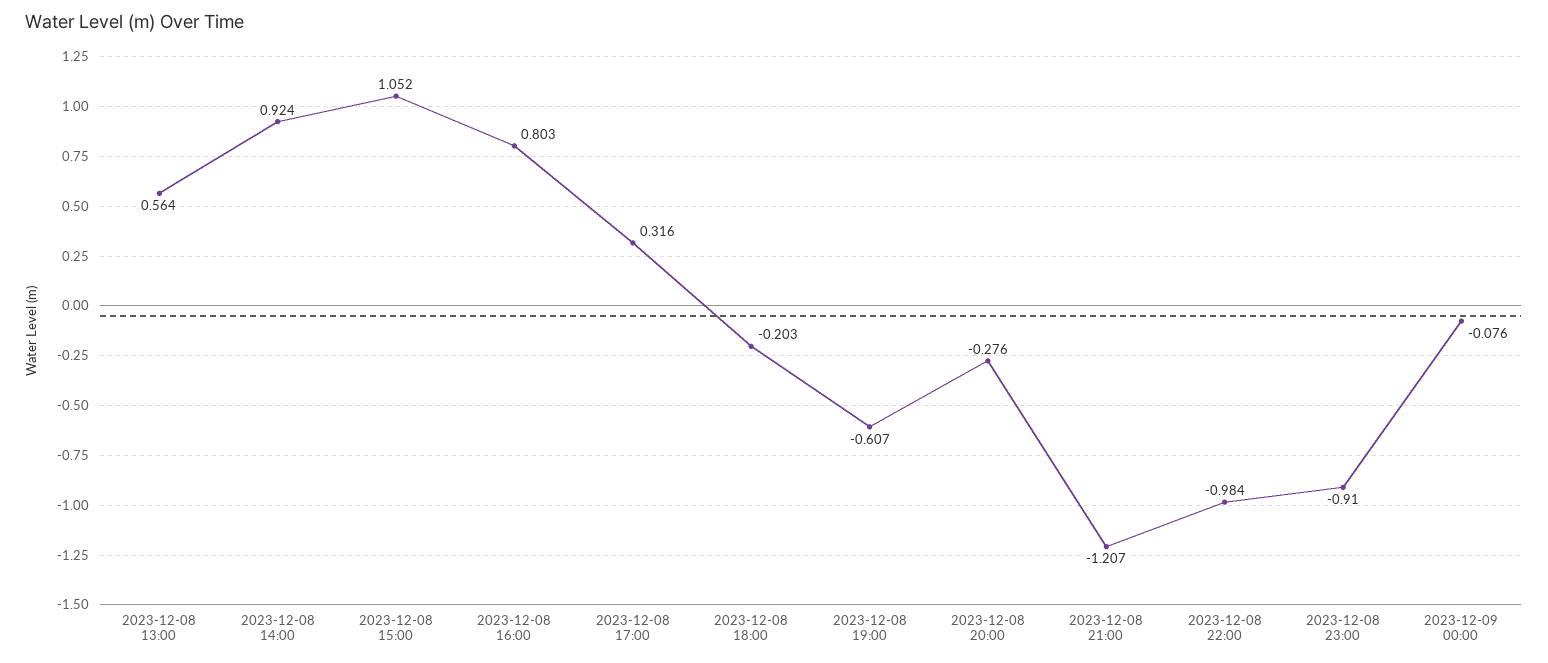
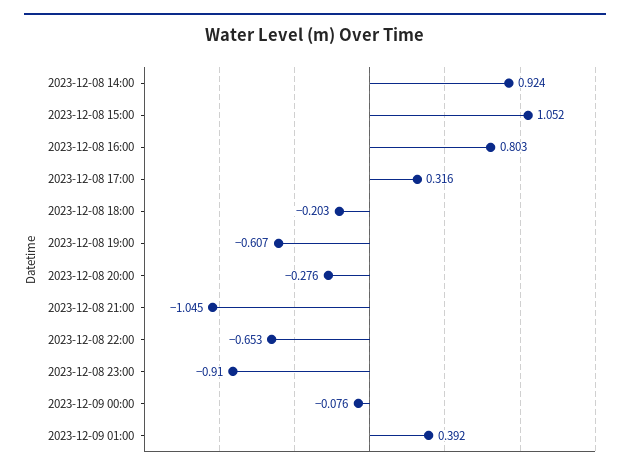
2023-12-08 13:00: 0.564 -> none
2023-12-08 21:00: -1.207 -> -1.045
2023-12-08 22:00: -0.984 -> -0.653
2023-12-09 01:00: none -> 0.392

